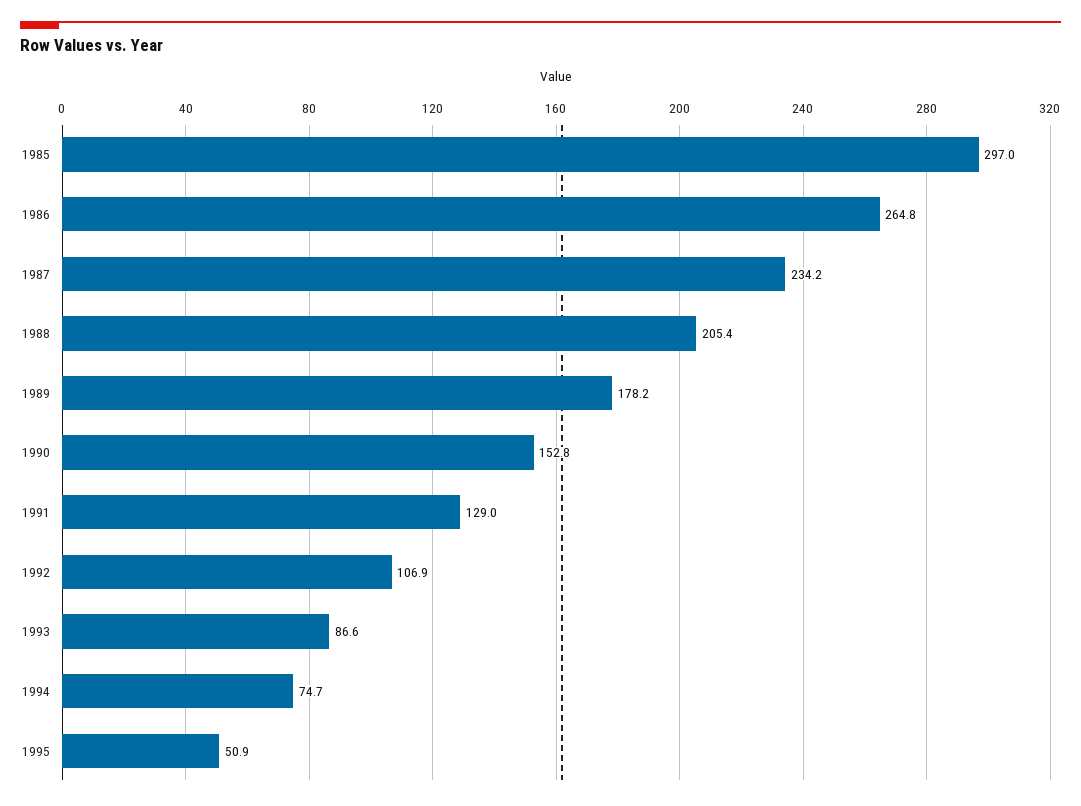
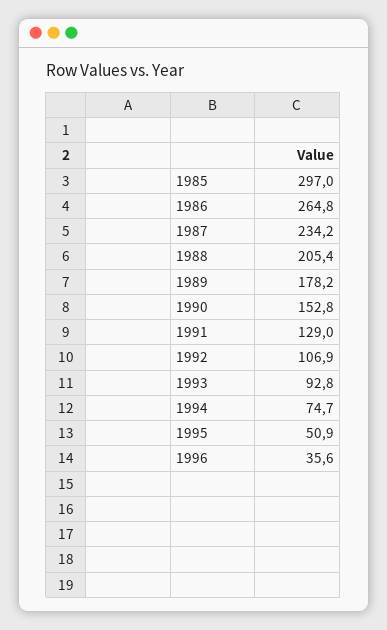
1993: 86.6 -> 92.8
1996: none -> 35.6

